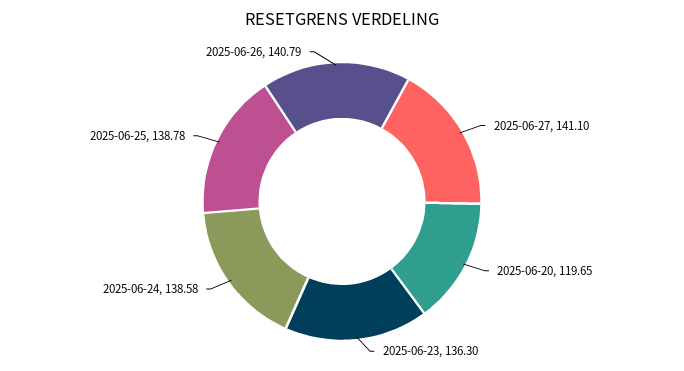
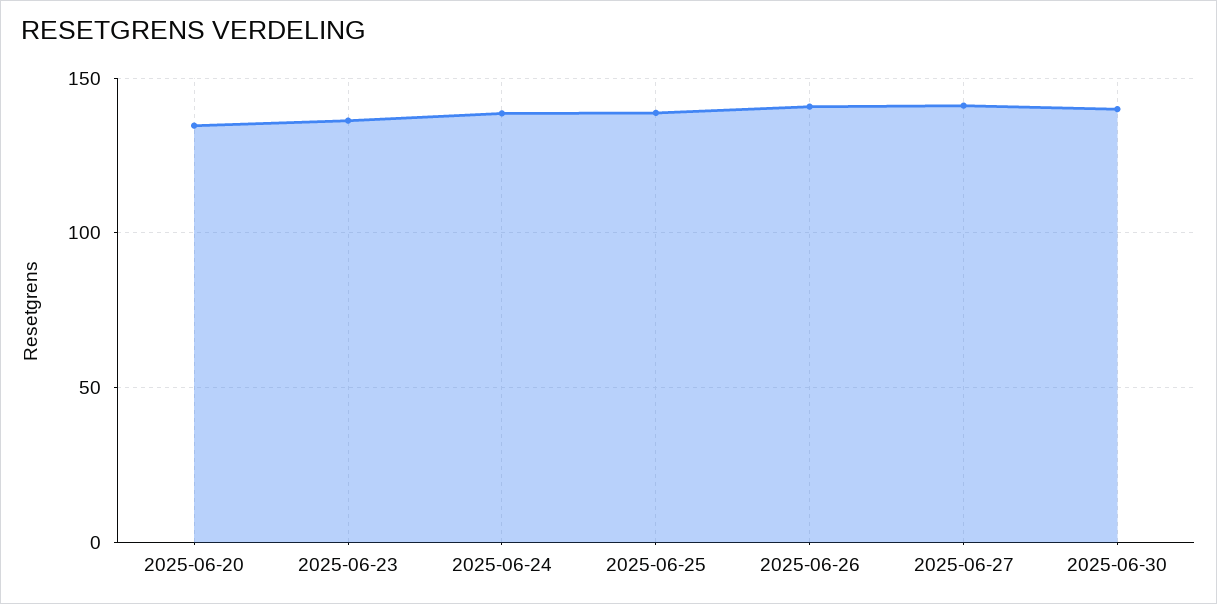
2025-06-20: 119.65 -> 135
2025-06-30: none -> 140

